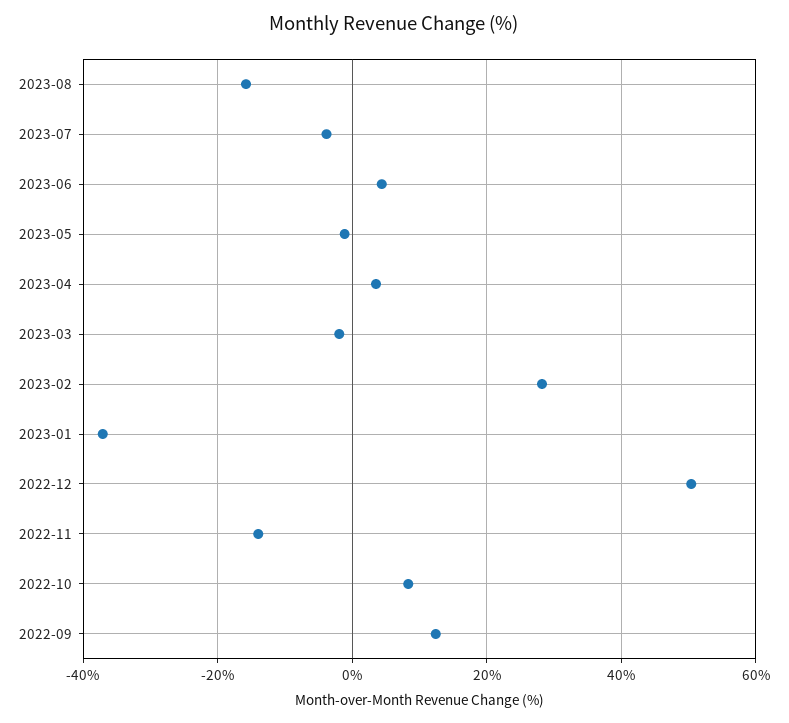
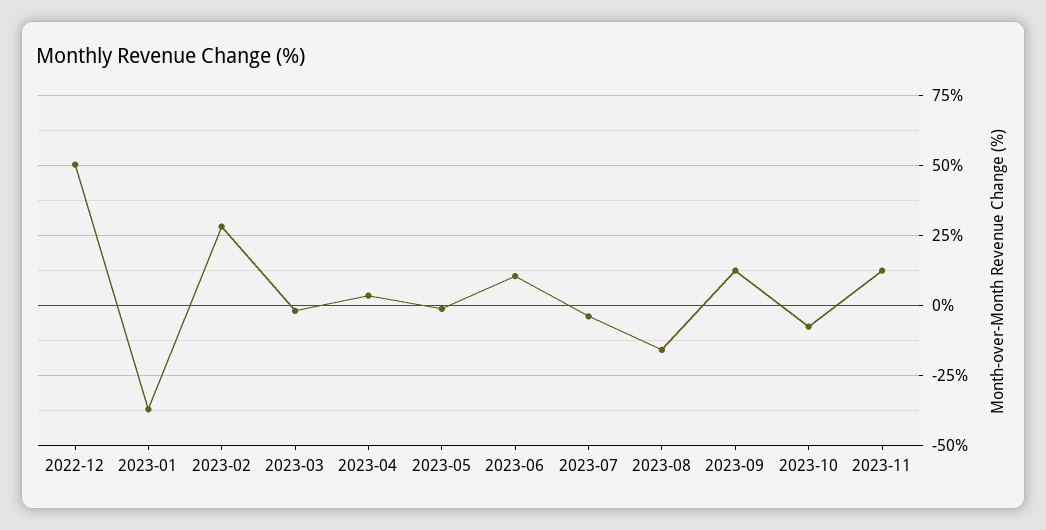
2023-06: 4 -> 10
2022-11: -14 -> none
2022-10: 8 -> none
2022-09: 12 -> none
2023-09: none -> 12.5
2023-10: none -> -7.5
2023-11: none -> 12.5

